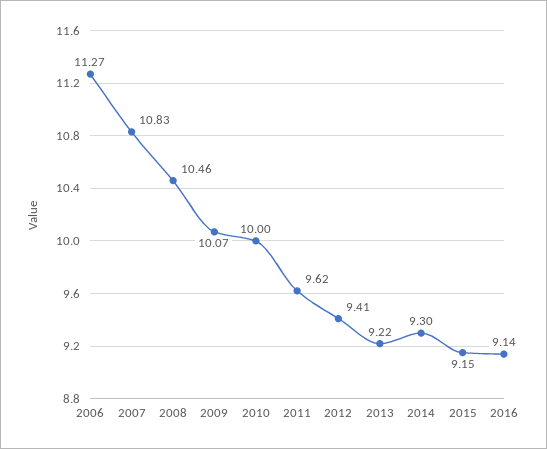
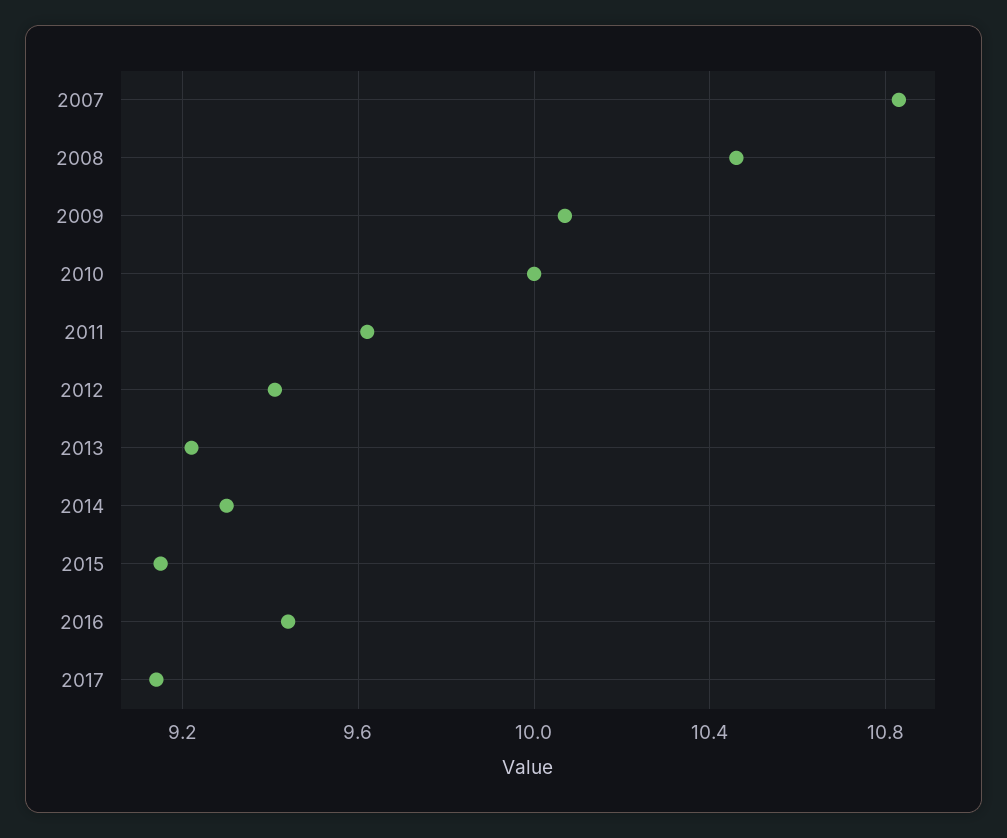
2006: 11.27 -> none
2016: 9.14 -> 9.45
2017: none -> 9.15

